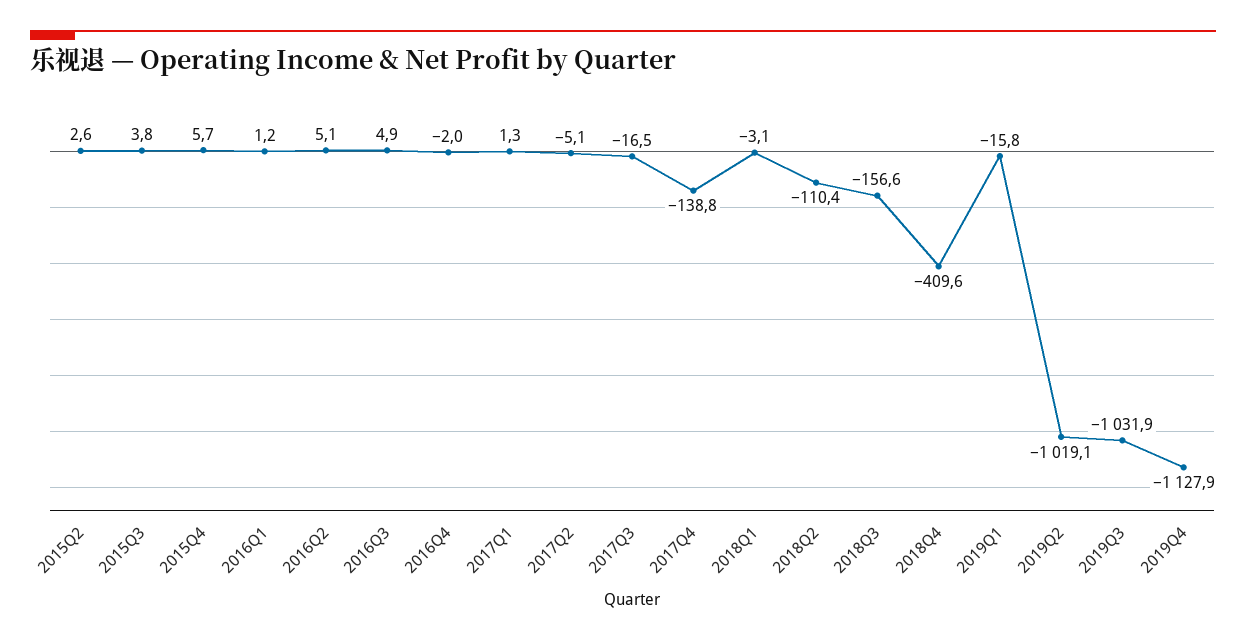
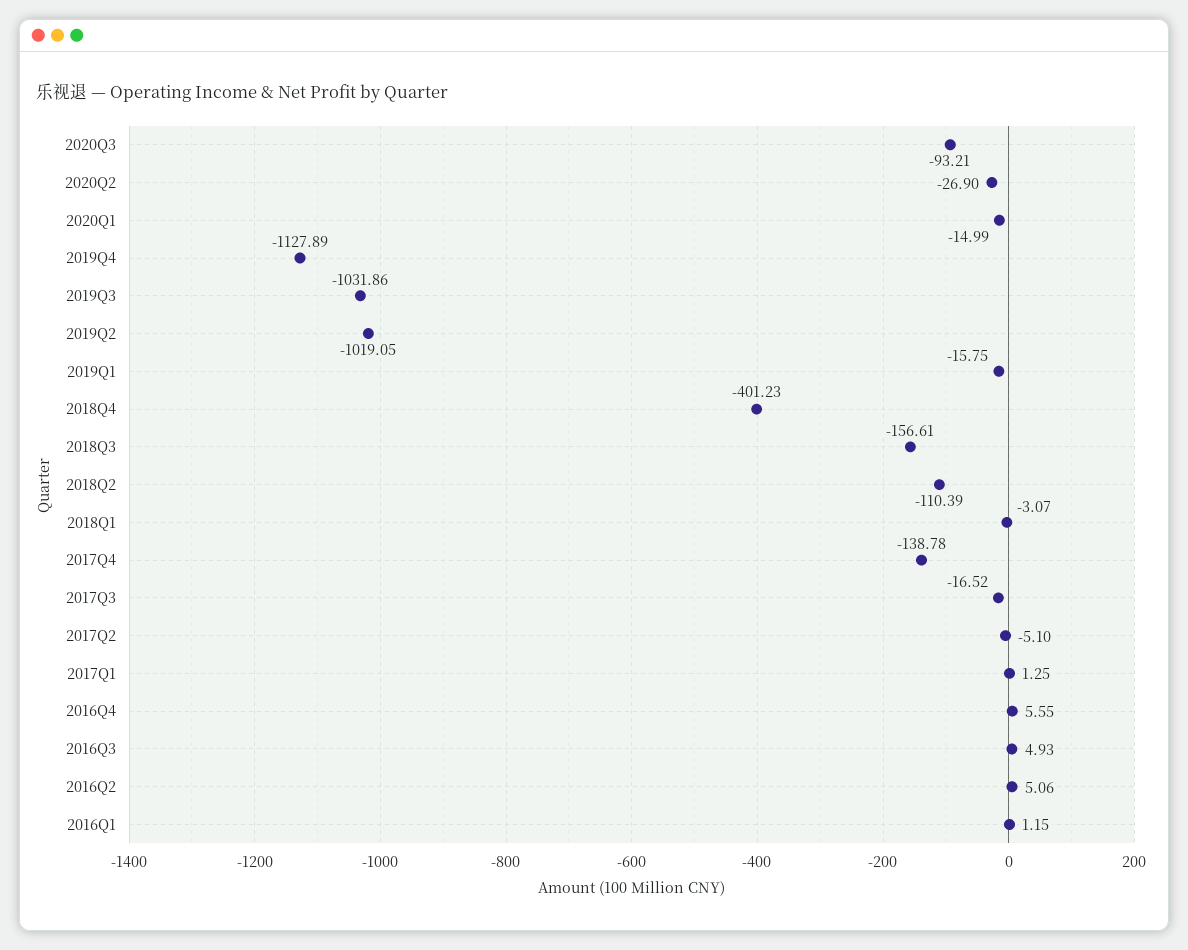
2015Q2: 2.6 -> none
2015Q3: 3.8 -> none
2015Q4: 5.7 -> none
2016Q4: -2 -> 5.55
2018Q4: -409.6 -> -401.23
2020Q3: none -> -93.21
2020Q2: none -> -26.9
2020Q1: none -> -14.99

